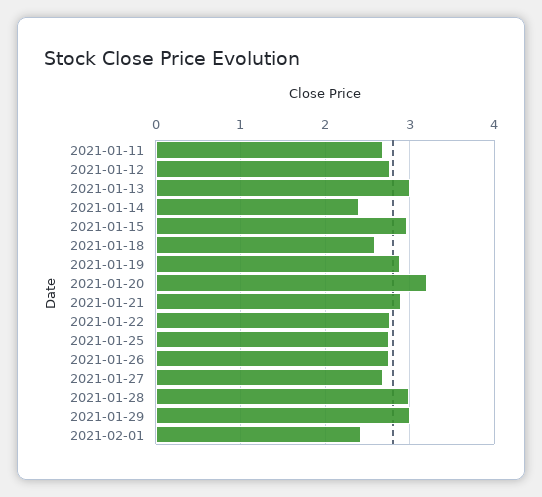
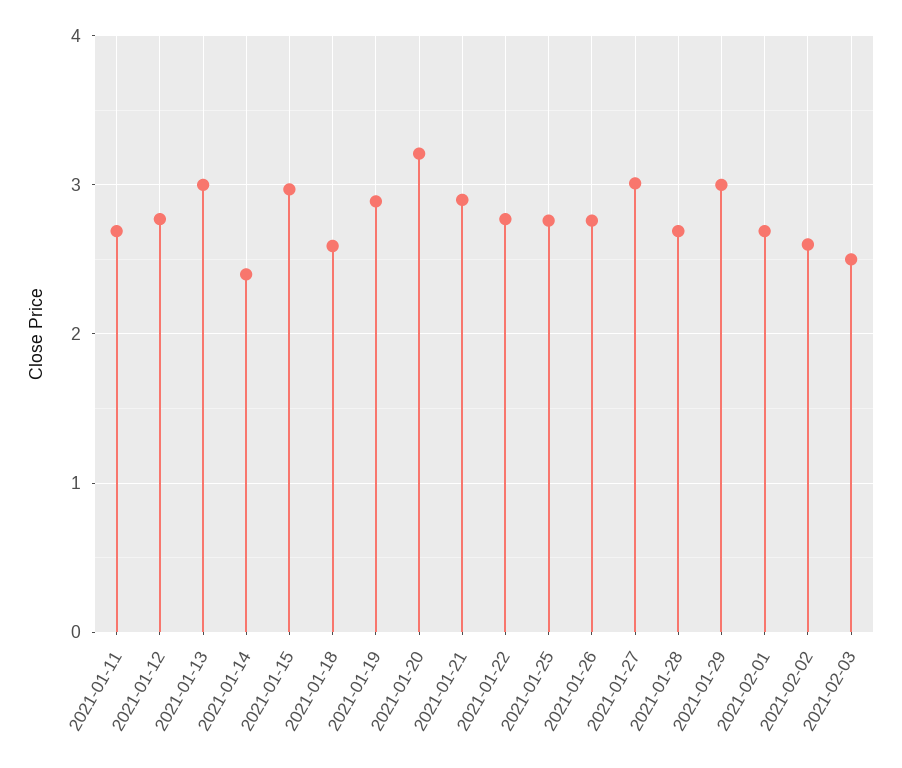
2021-01-27: 2.7 -> 3
2021-01-28: 3 -> 2.7
2021-02-01: 2.4 -> 2.7
2021-02-02: none -> 2.6
2021-02-03: none -> 2.5

